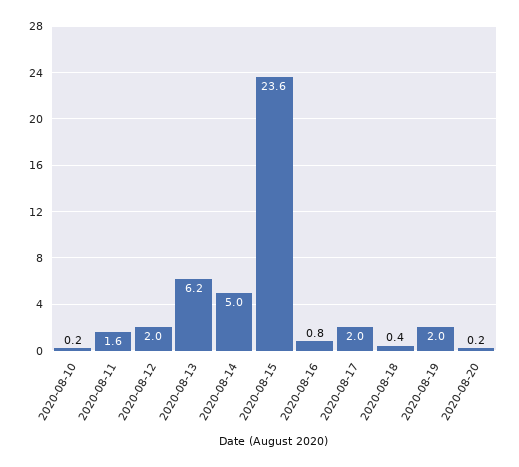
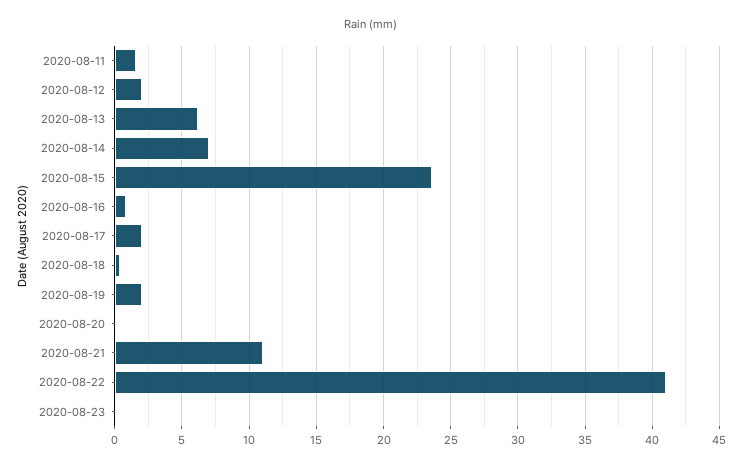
2020-08-10: 0.2 -> none
2020-08-14: 5 -> 7
2020-08-21: none -> 11
2020-08-22: none -> 41
2020-08-23: none -> 0

